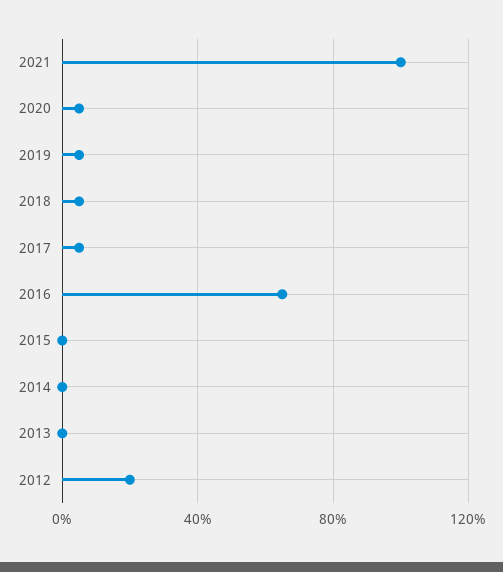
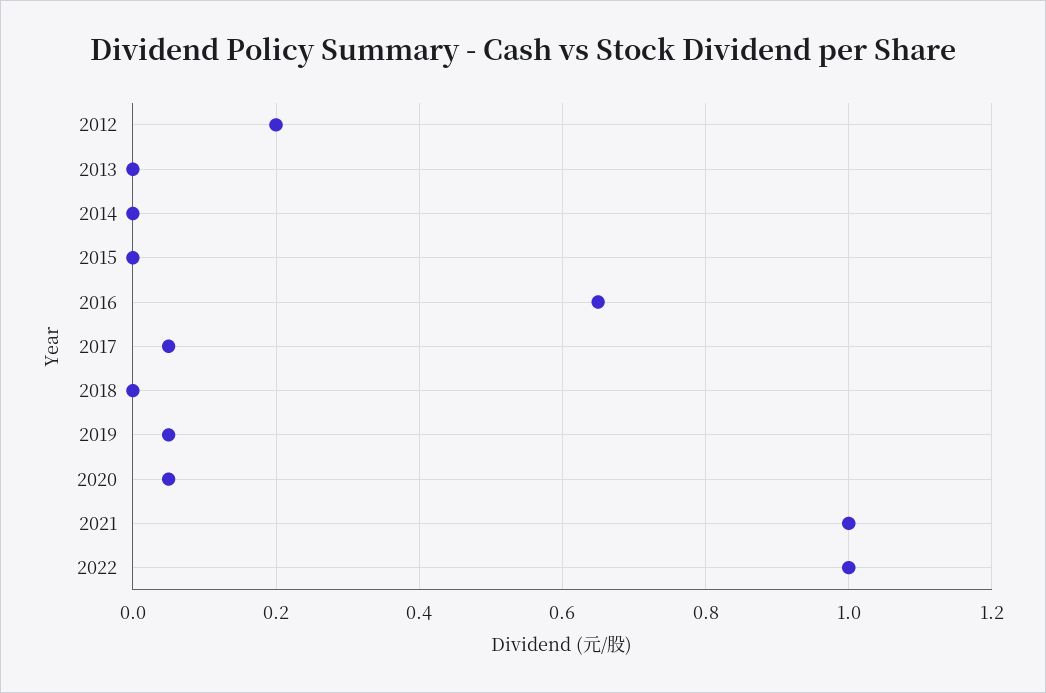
2018: 0.05 -> 0
2022: none -> 1

